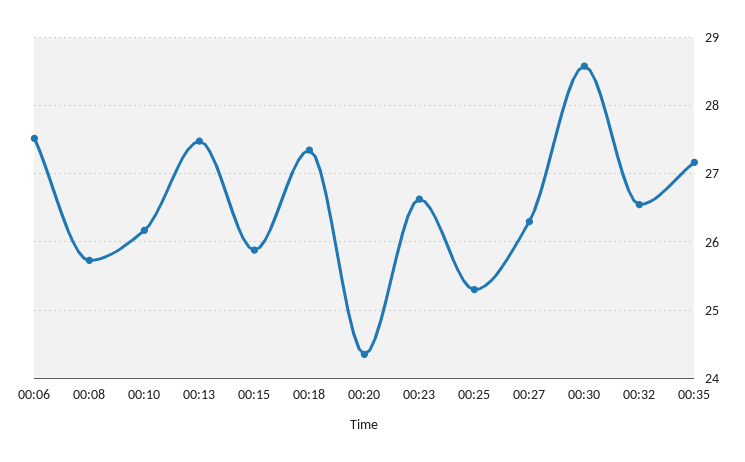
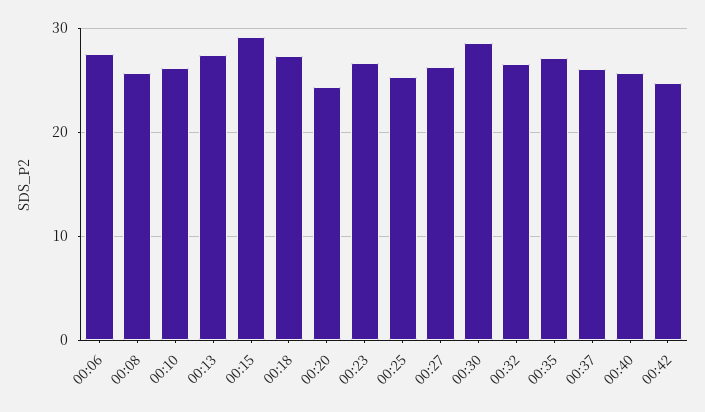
00:15: 25.9 -> 29
00:37: none -> 26
00:40: none -> 26
00:42: none -> 25

